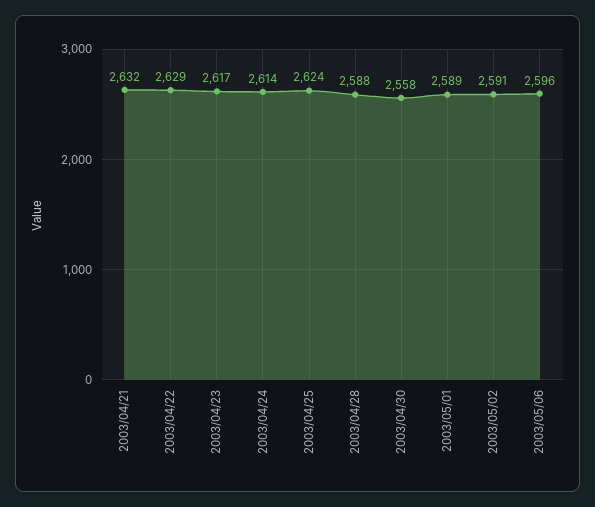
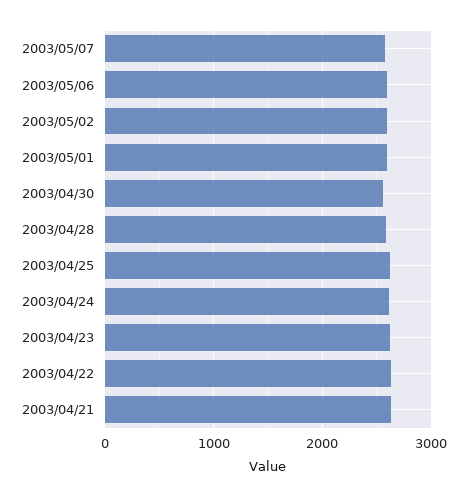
2003/05/07: none -> 2600

